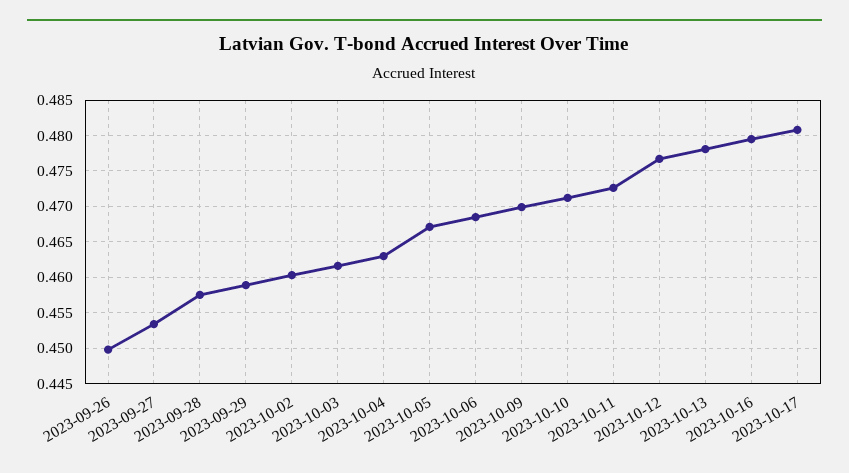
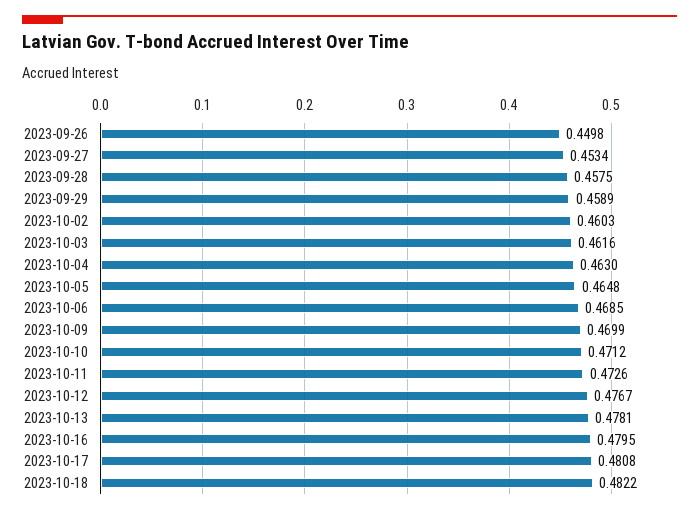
2023-10-05: 0.467 -> 0.4648
2023-10-18: none -> 0.4822

